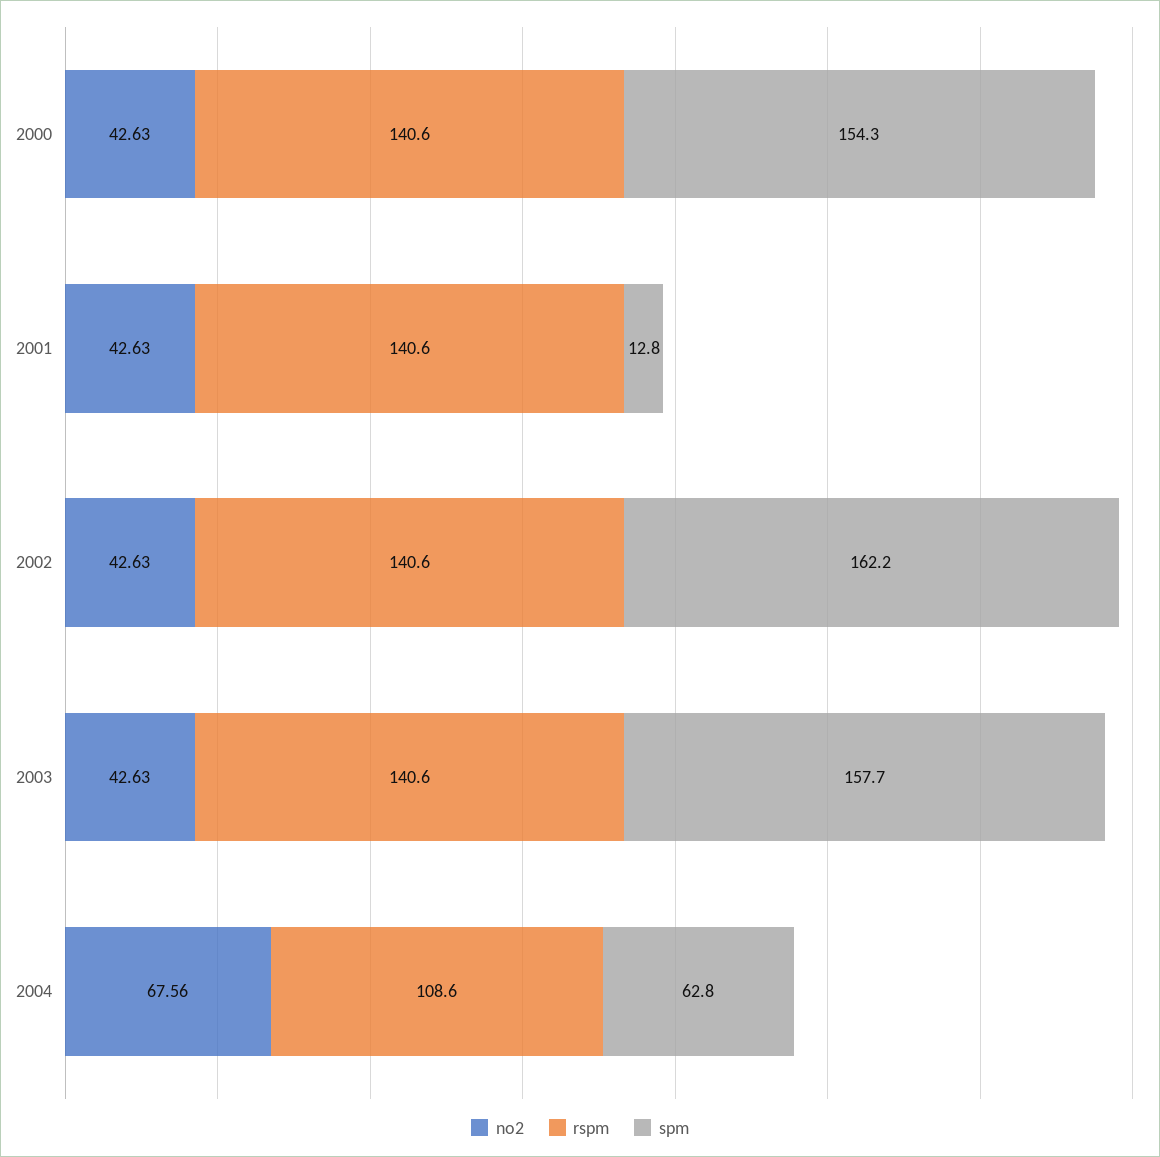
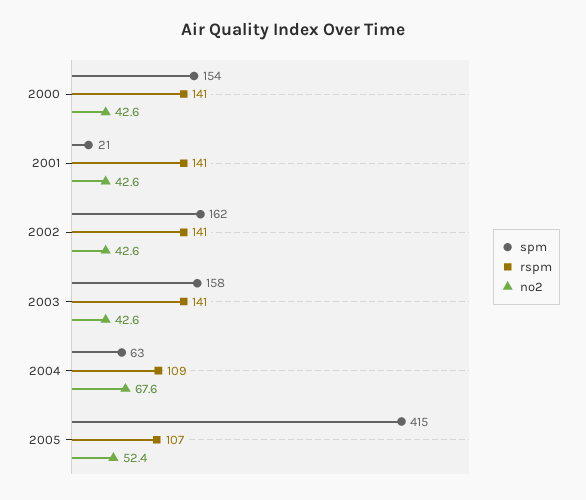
spm, 2001: 12.8 -> 21
spm, 2005: none -> 415
rspm, 2005: none -> 107
no2, 2005: none -> 52.4

